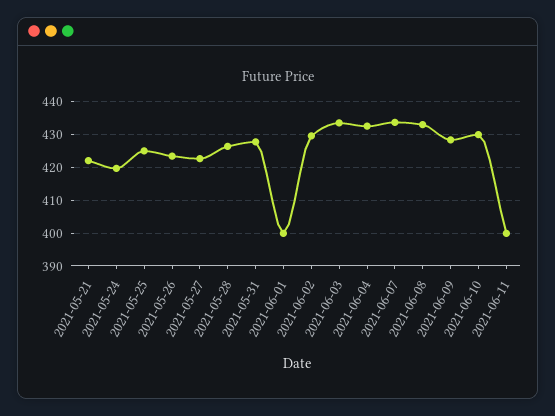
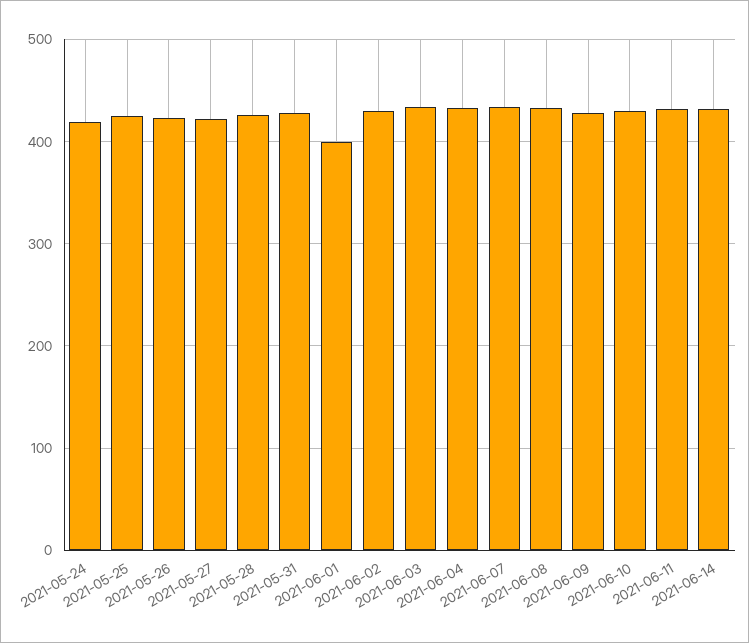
2021-05-21: 422 -> none
2021-06-11: 400 -> 430
2021-06-14: none -> 430

